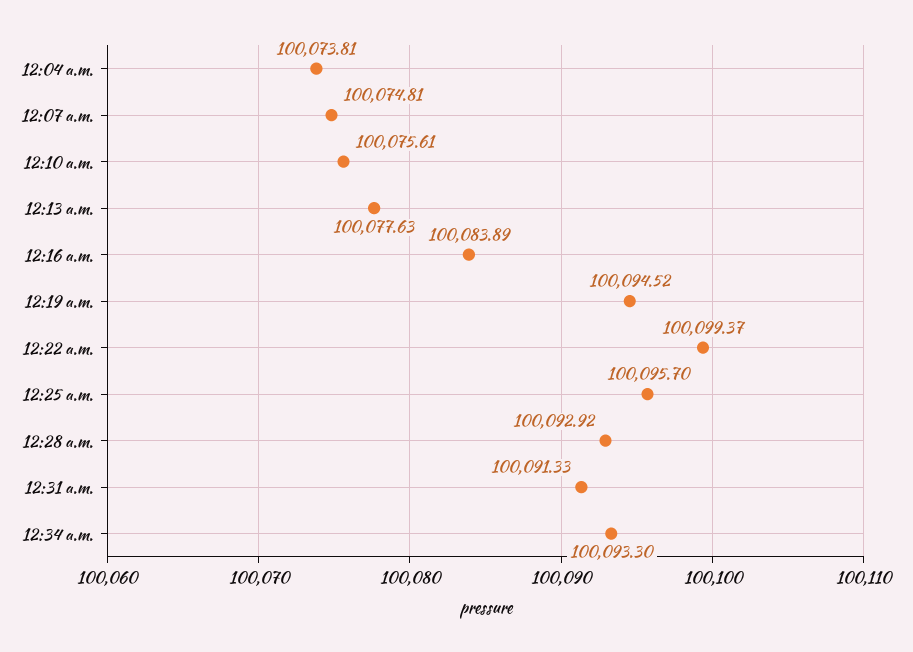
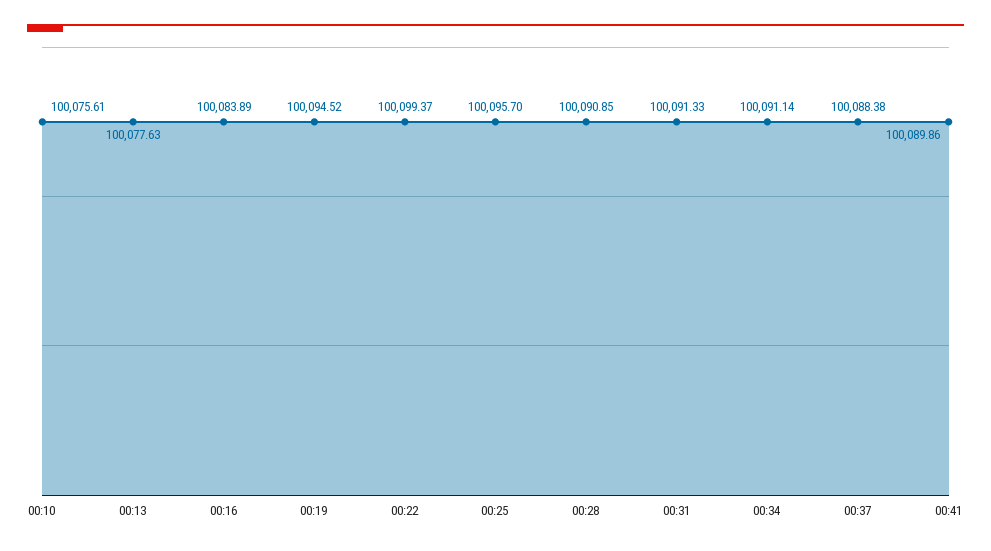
12:04 a.m.: 100073.81 -> none
12:07 a.m.: 100074.81 -> none
12:28 a.m.: 100092.92 -> 100090.85
12:34 a.m.: 100093.3 -> 100091.14
00:37: none -> 100088.38
00:41: none -> 100089.86

